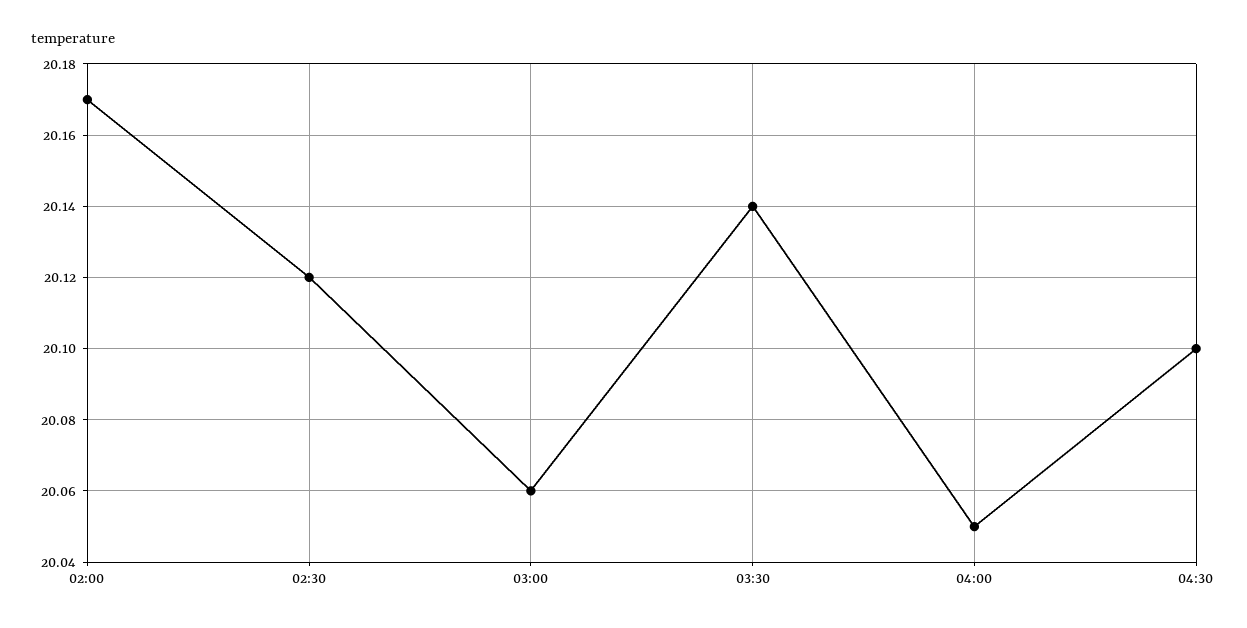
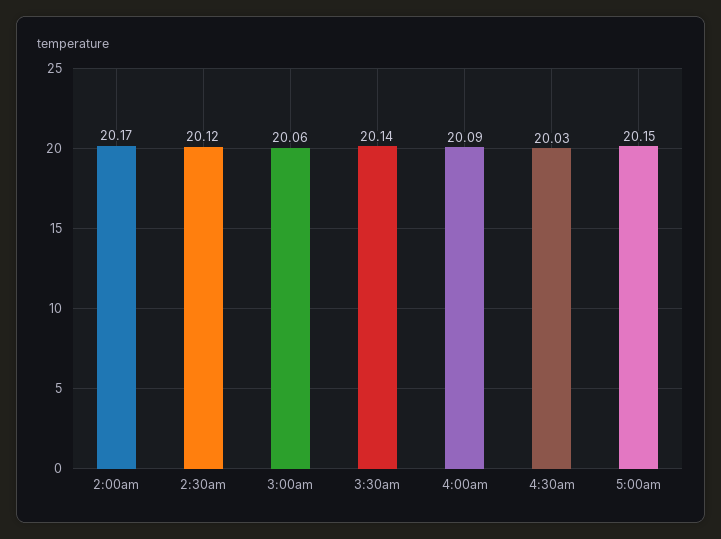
04:00: 20.05 -> 20.09
04:30: 20.1 -> 20.03
5:00am: none -> 20.15

